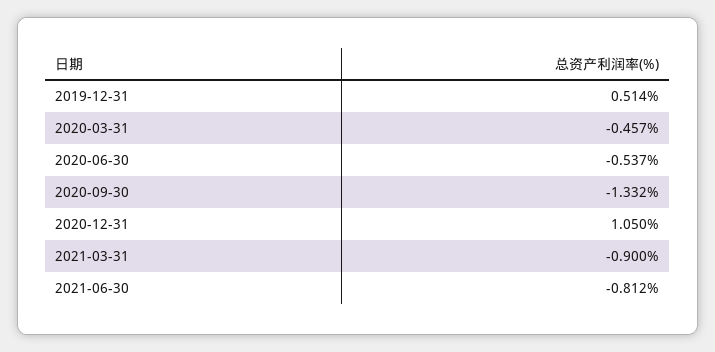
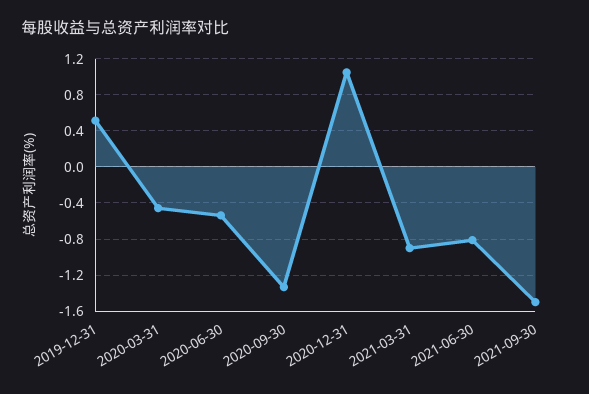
2021-09-30: none -> -1.5

